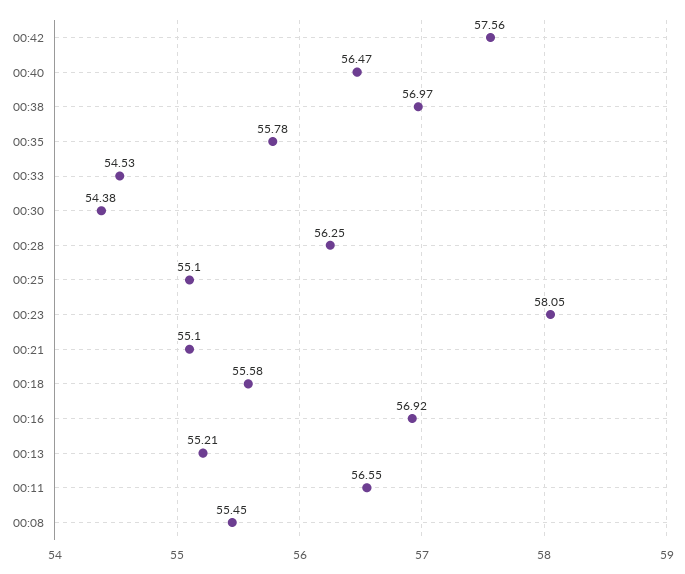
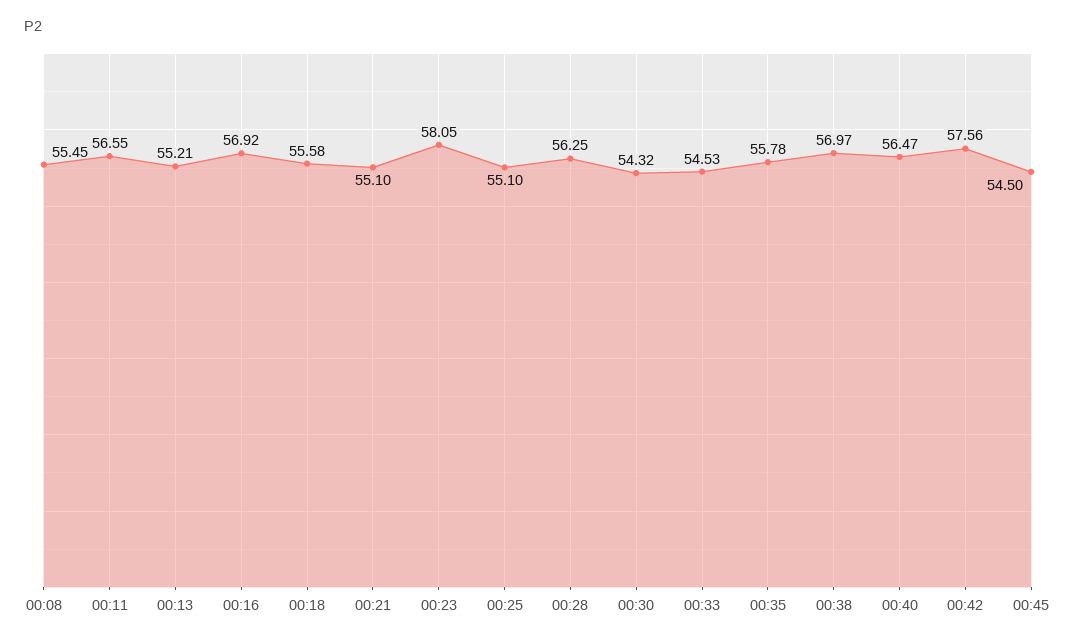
00:30: 54.38 -> 54.32
00:45: none -> 54.5

